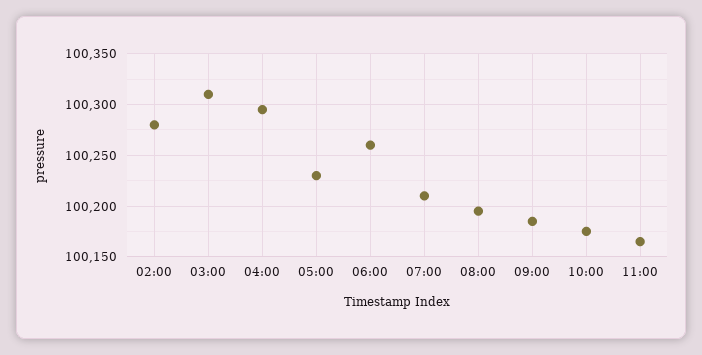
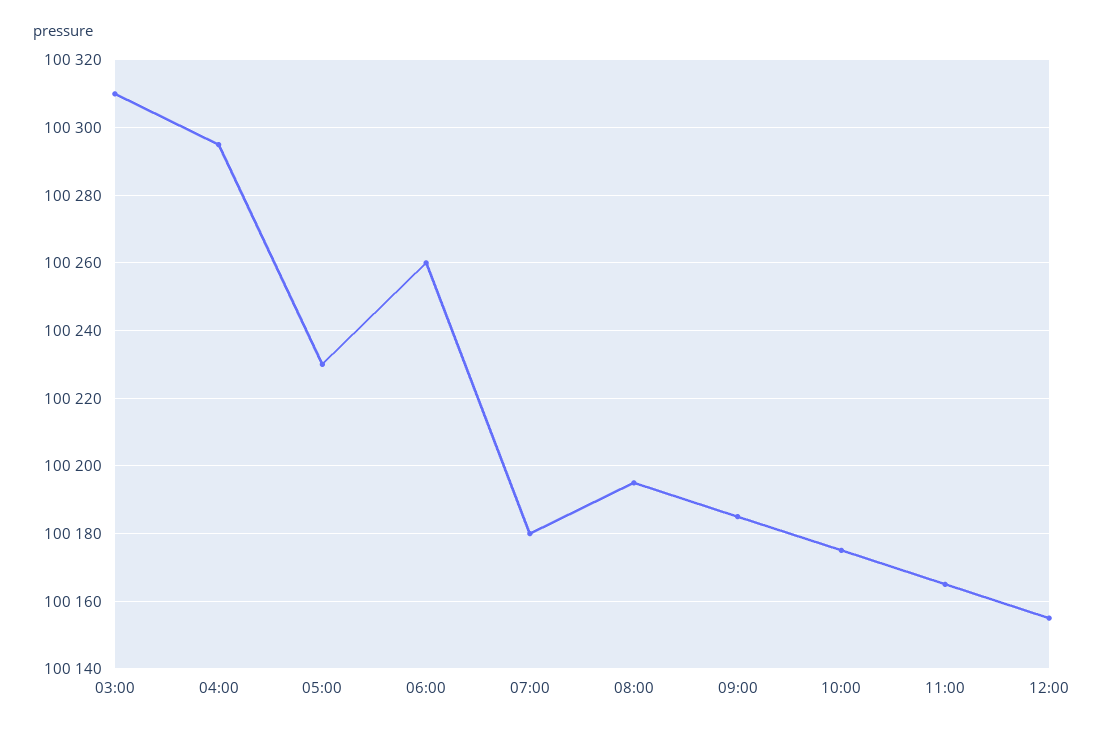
02:00: 100280 -> none
07:00: 100210 -> 100180
12:00: none -> 100155

